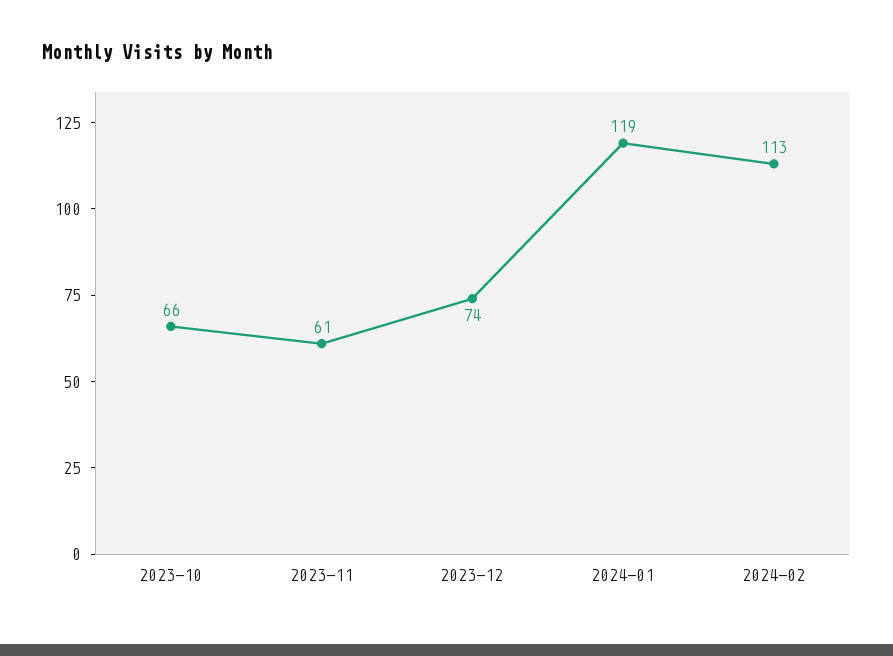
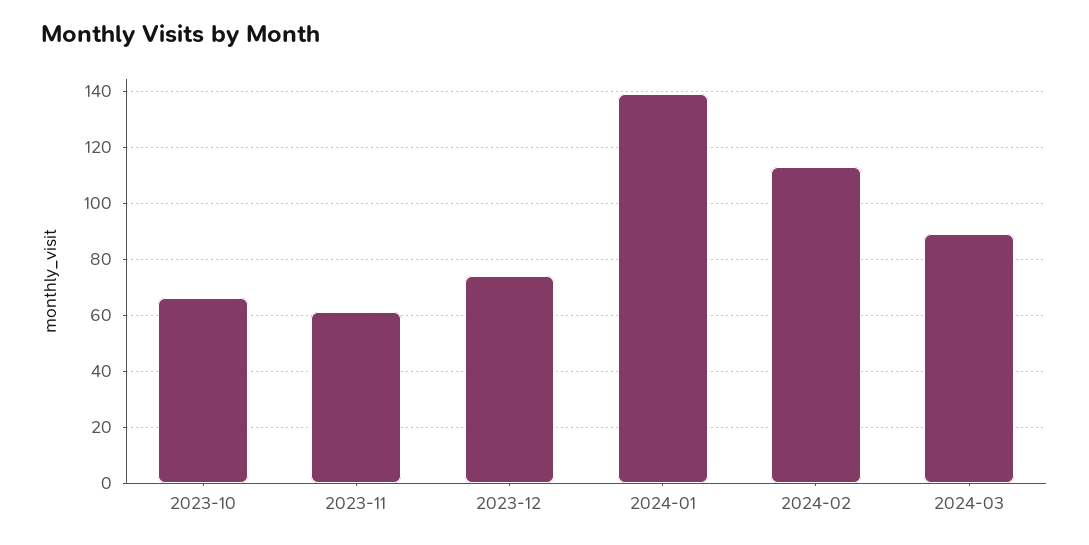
2024-01: 119 -> 140
2024-03: none -> 90

